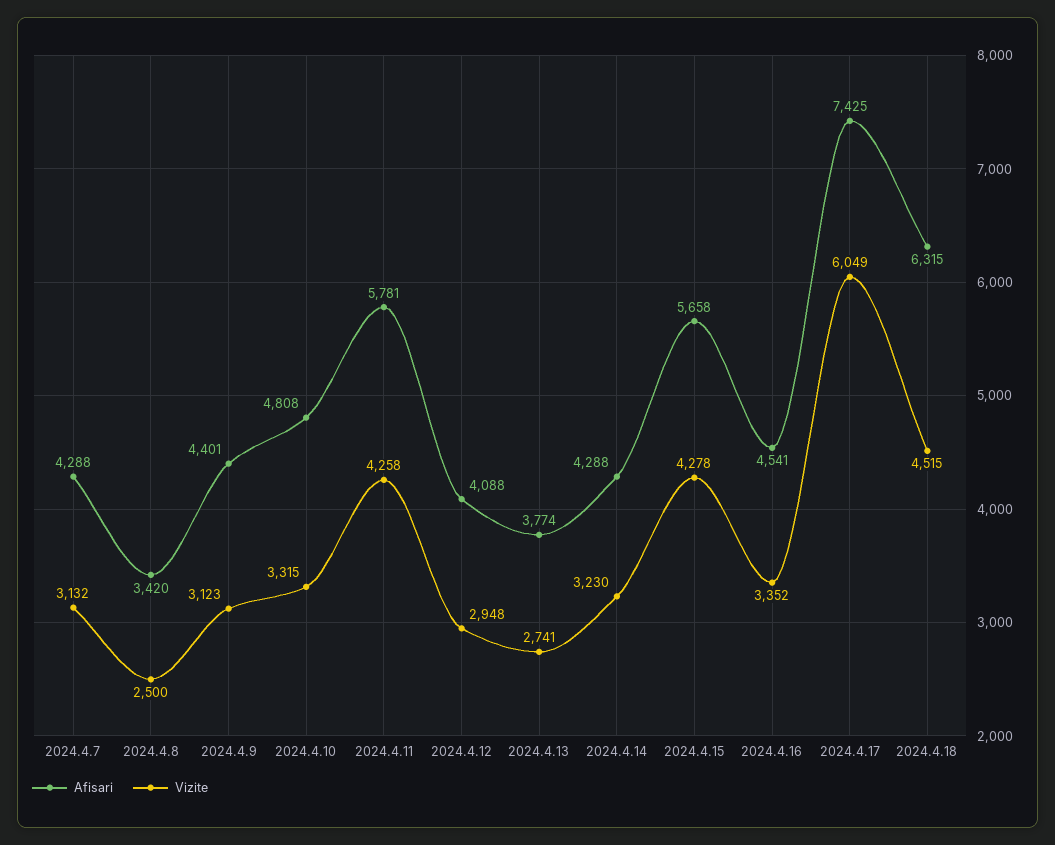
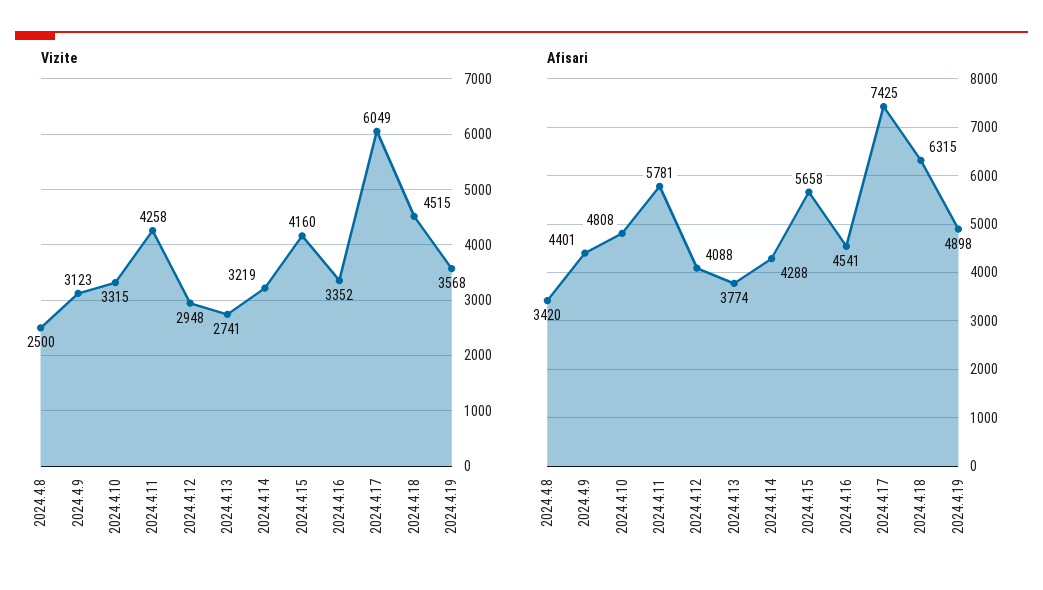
Afisari, 2024.4.7: 4288 -> none
Vizite, 2024.4.7: 3132 -> none
Vizite, 2024.4.14: 3230 -> 3219
Vizite, 2024.4.15: 4278 -> 4160
Vizite, 2024.4.19: none -> 3568
Afisari, 2024.4.19: none -> 4898

